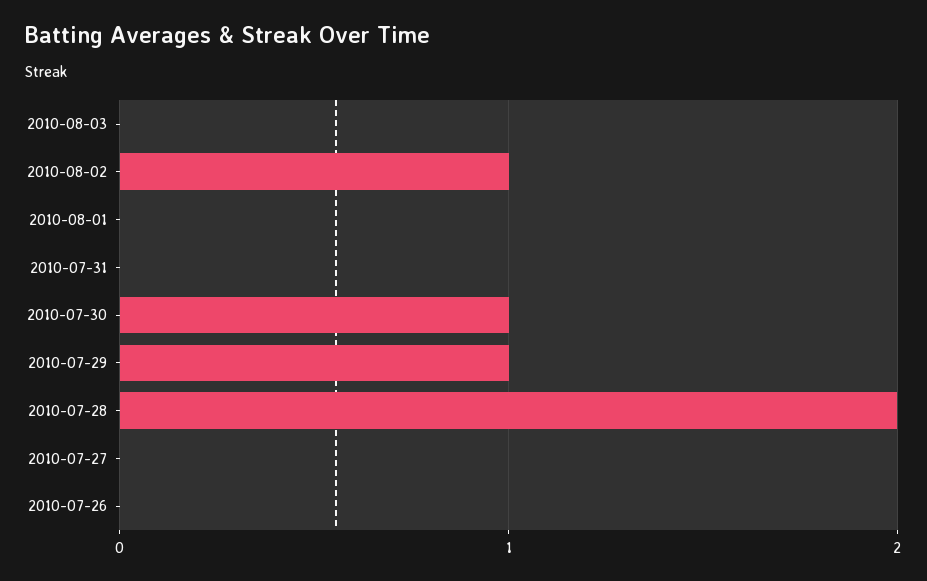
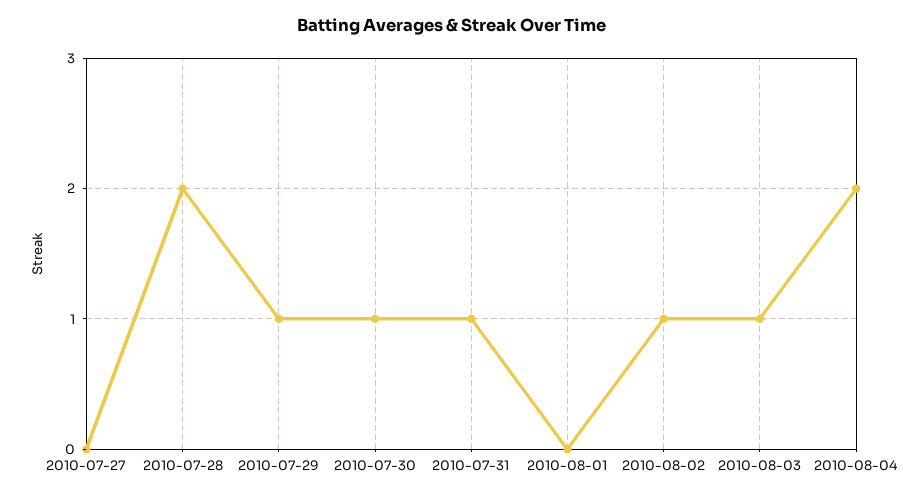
2010-08-03: 0 -> 1
2010-07-31: 0 -> 1
2010-07-26: 0 -> none
2010-08-04: none -> 2

